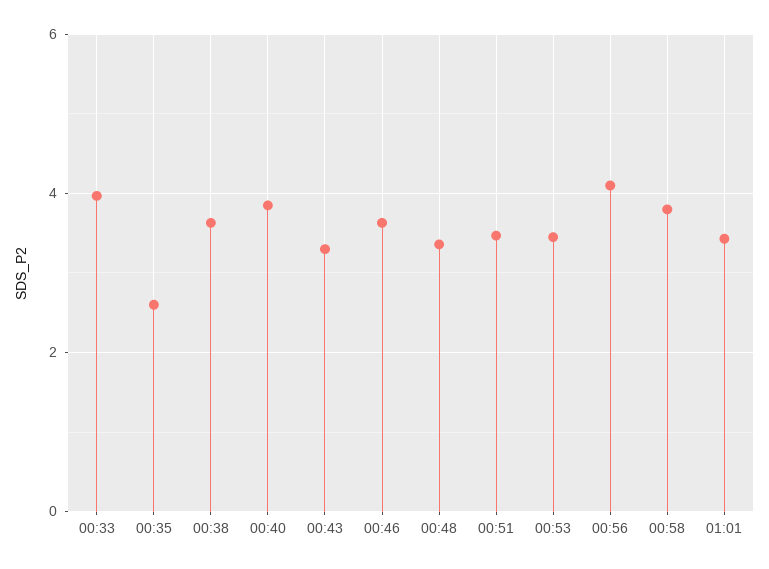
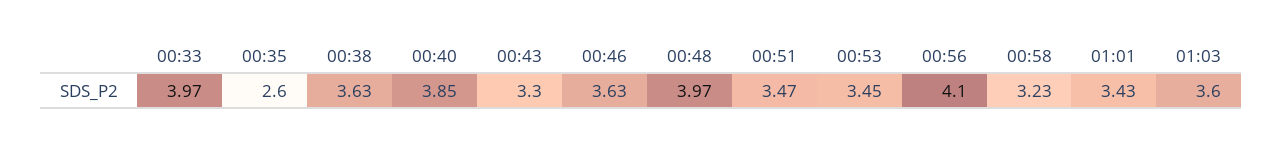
00:48: 3.4 -> 3.97
00:58: 3.8 -> 3.23
01:03: none -> 3.6

